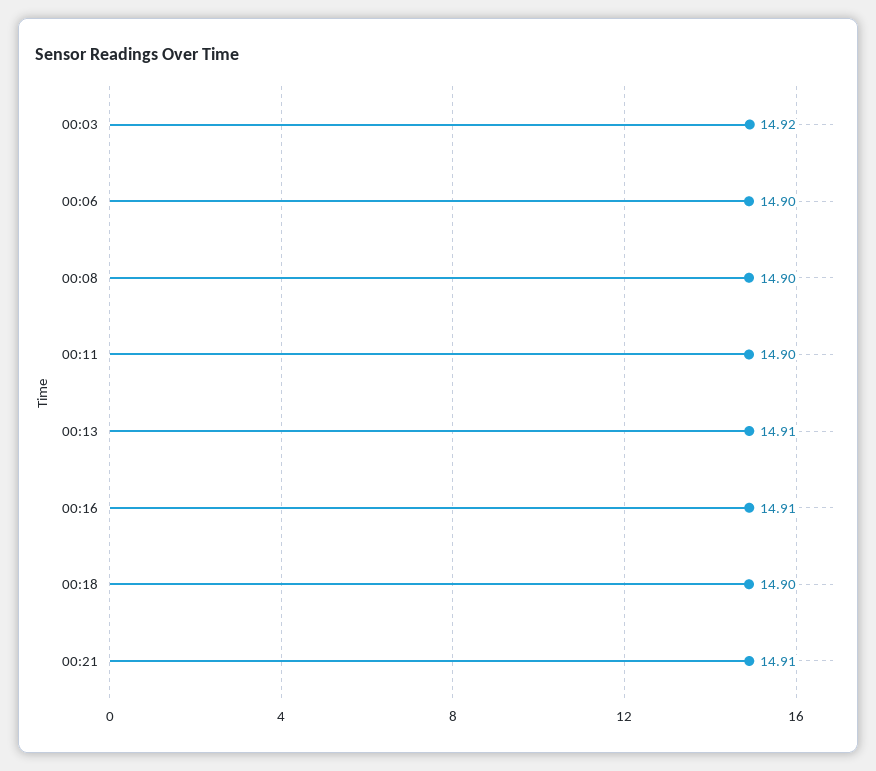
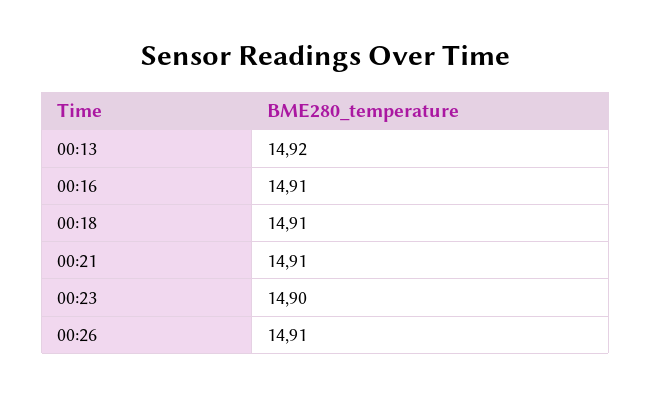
00:03: 14.92 -> none
00:06: 14.9 -> none
00:08: 14.9 -> none
00:11: 14.9 -> none
00:13: 14.91 -> 14.92
00:18: 14.9 -> 14.91
00:23: none -> 14.9
00:26: none -> 14.91

